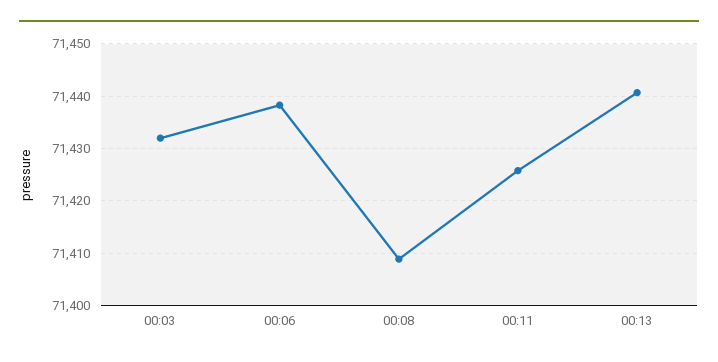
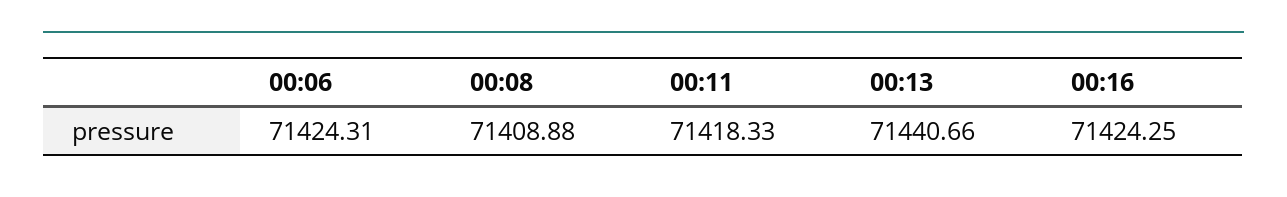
00:03: 71432 -> none
00:06: 71438 -> 71424.31
00:11: 71426 -> 71418.33
00:16: none -> 71424.25

